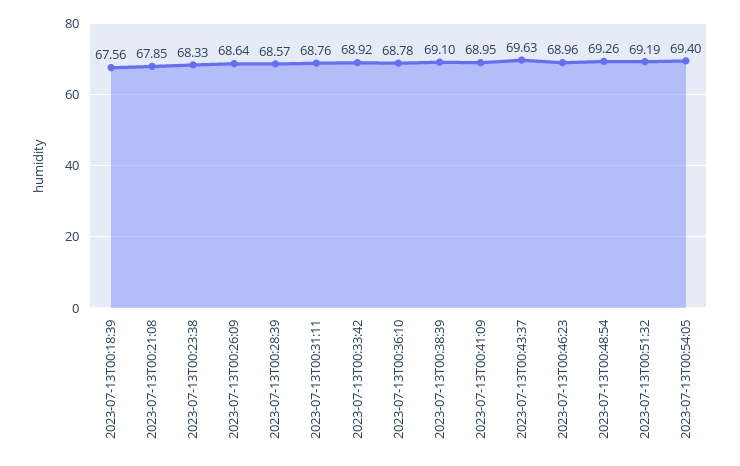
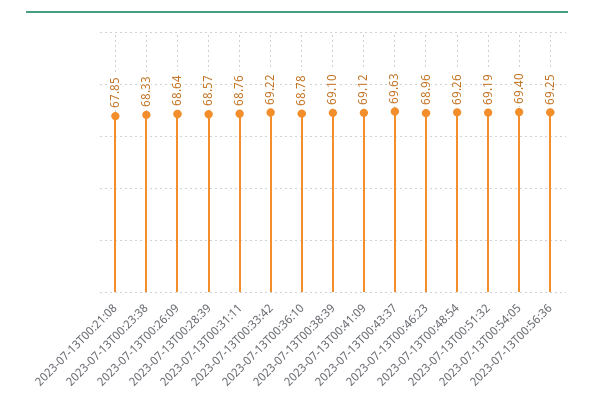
2023-07-13T00:18:39: 67.56 -> none
2023-07-13T00:33:42: 68.92 -> 69.22
2023-07-13T00:41:09: 68.95 -> 69.12
2023-07-13T00:56:36: none -> 69.25

